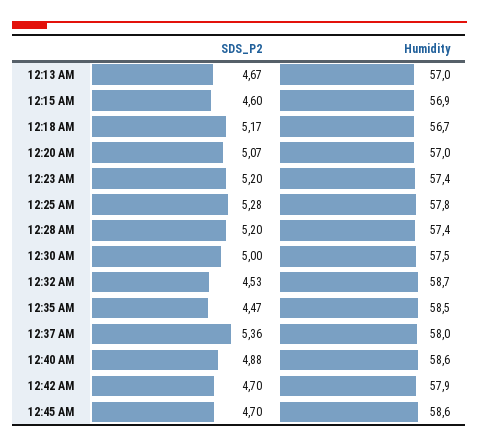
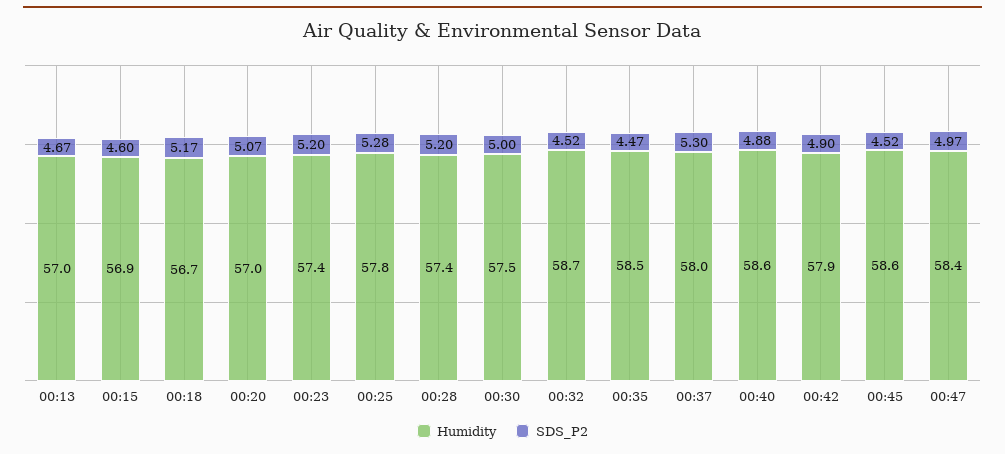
SDS_P2, 12:32 AM: 4.53 -> 4.52
SDS_P2, 12:37 AM: 5.36 -> 5.3
SDS_P2, 12:42 AM: 4.7 -> 4.9
SDS_P2, 12:45 AM: 4.7 -> 4.52
Humidity, 00:47: none -> 58.4
SDS_P2, 00:47: none -> 4.97

